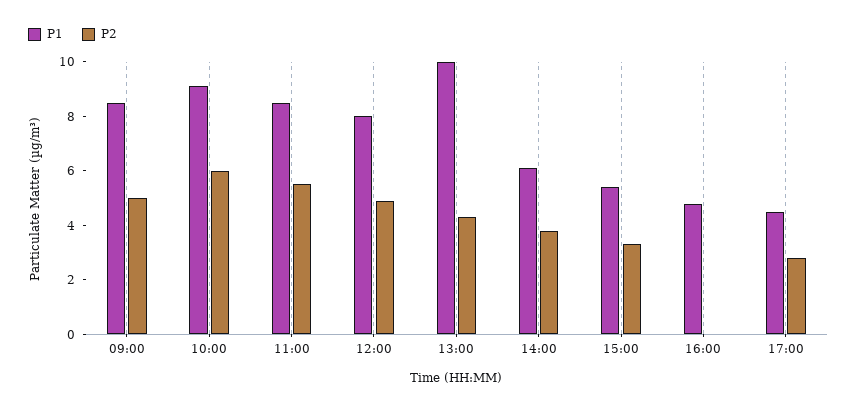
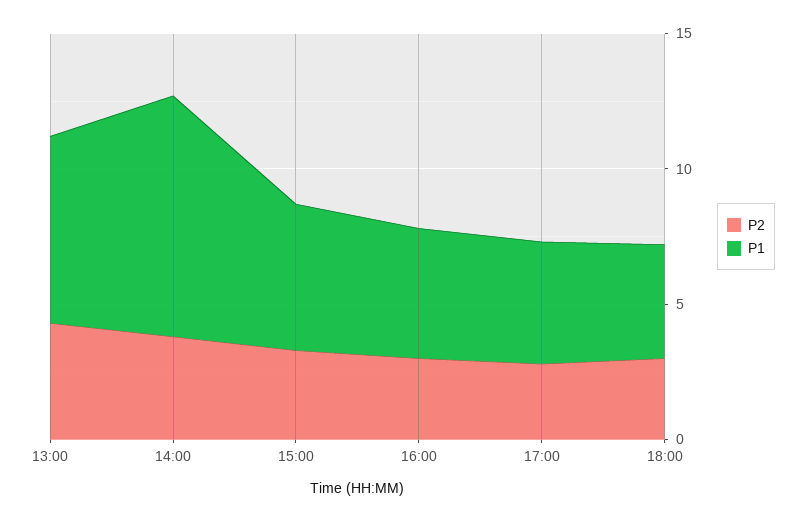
P1, 09:00: 8.5 -> none
P2, 09:00: 5 -> none
P1, 10:00: 9 -> none
P2, 10:00: 6 -> none
P1, 11:00: 8.5 -> none
P2, 11:00: 5.5 -> none
P1, 12:00: 8 -> none
P2, 12:00: 5 -> none
P1, 13:00: 10 -> 7
P1, 14:00: 6 -> 9
P2, 16:00: 0 -> 3
P2, 18:00: none -> 3
P1, 18:00: none -> 4

